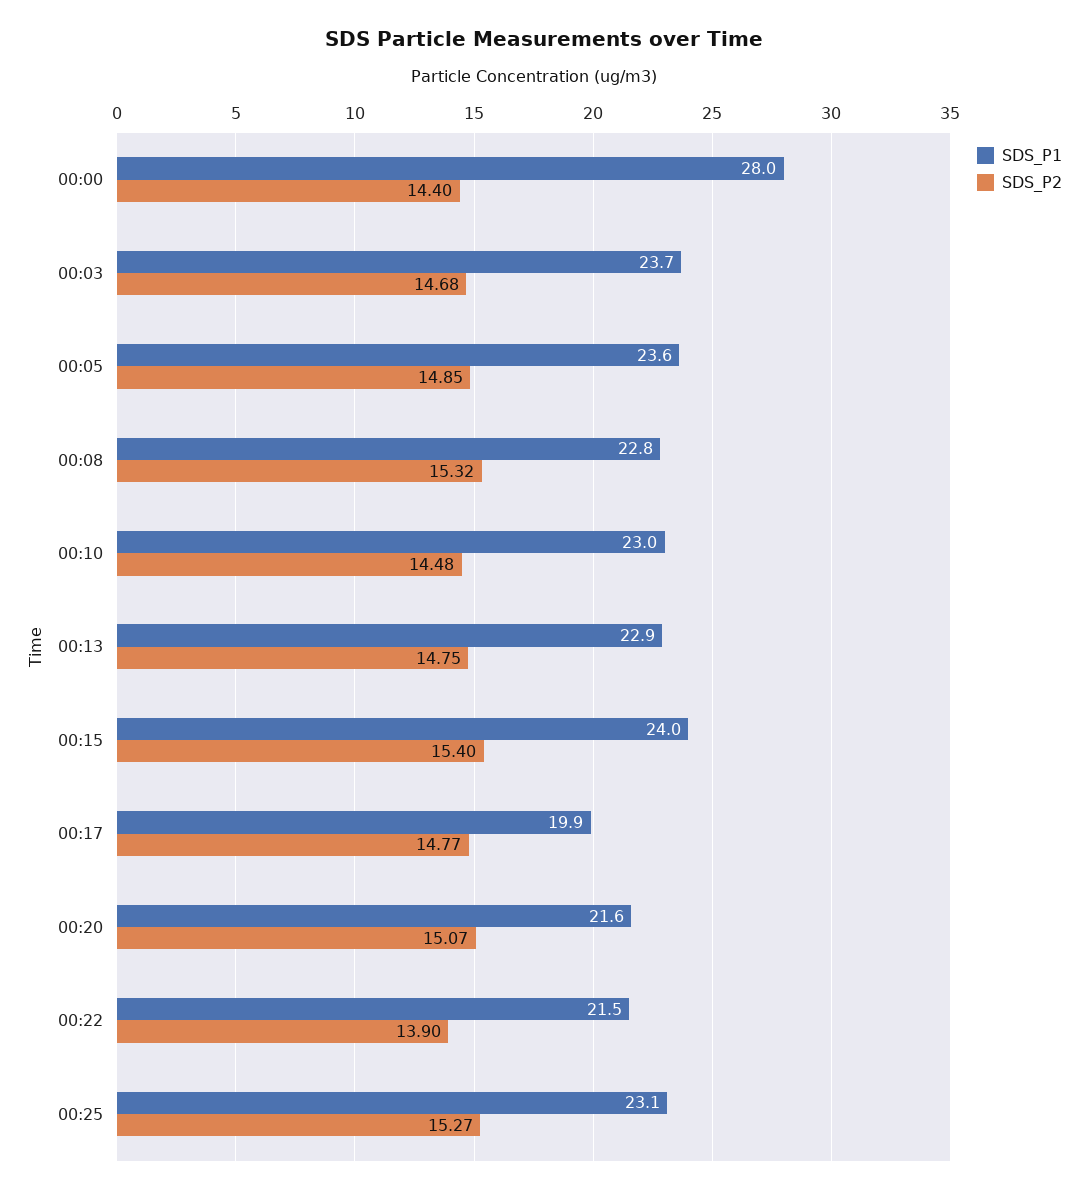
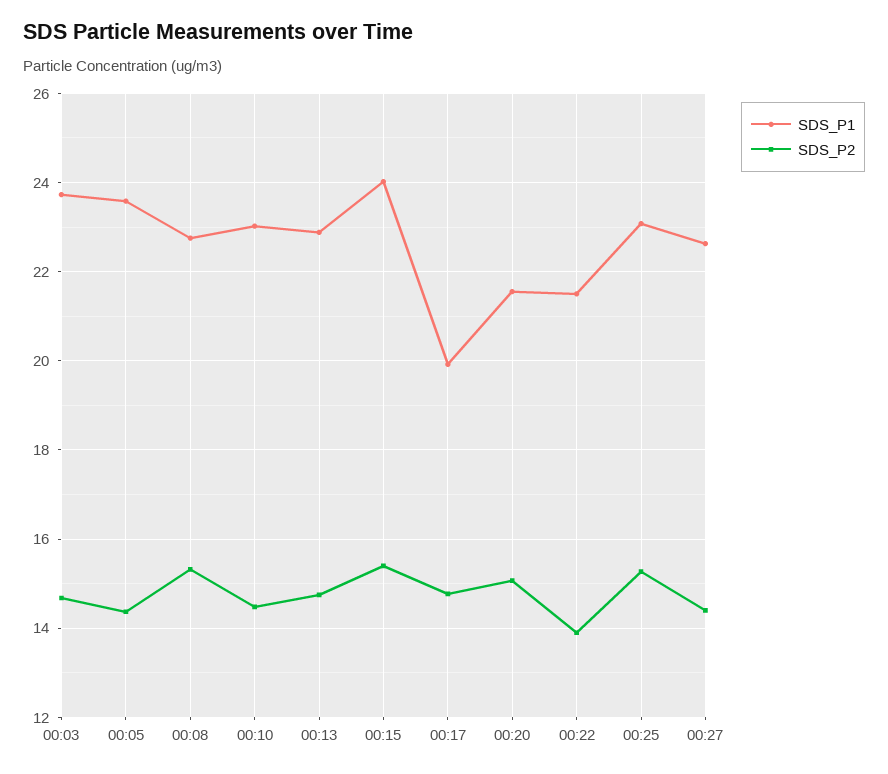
SDS_P1, 00:00: 28 -> none
SDS_P2, 00:00: 14.4 -> none
SDS_P2, 00:05: 14.85 -> 14.4
SDS_P1, 00:27: none -> 22.6
SDS_P2, 00:27: none -> 14.4

